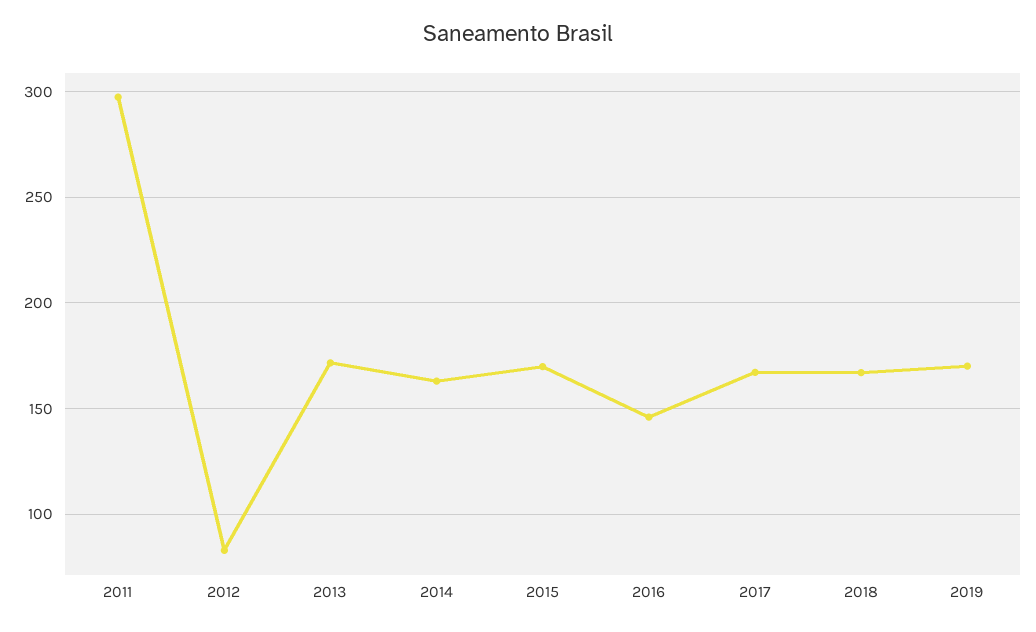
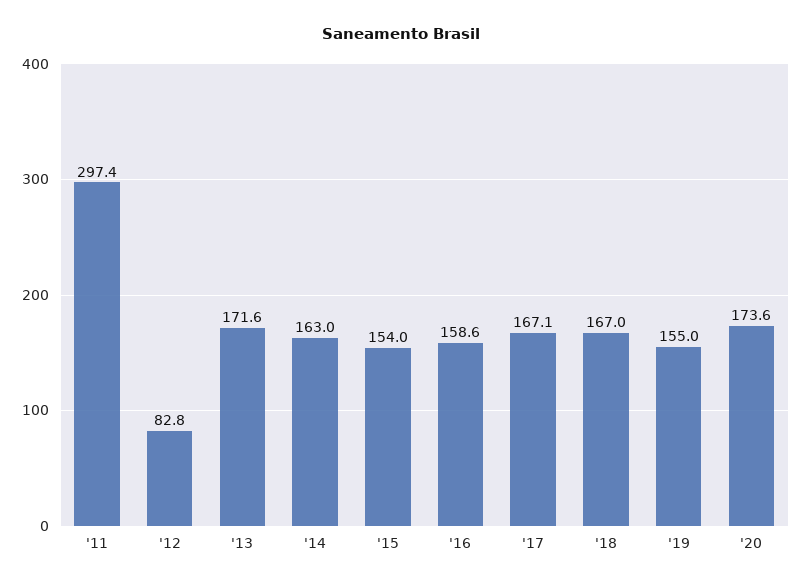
2015: 170 -> 154
2016: 145 -> 158.6
2019: 170 -> 155
'20: none -> 173.6

